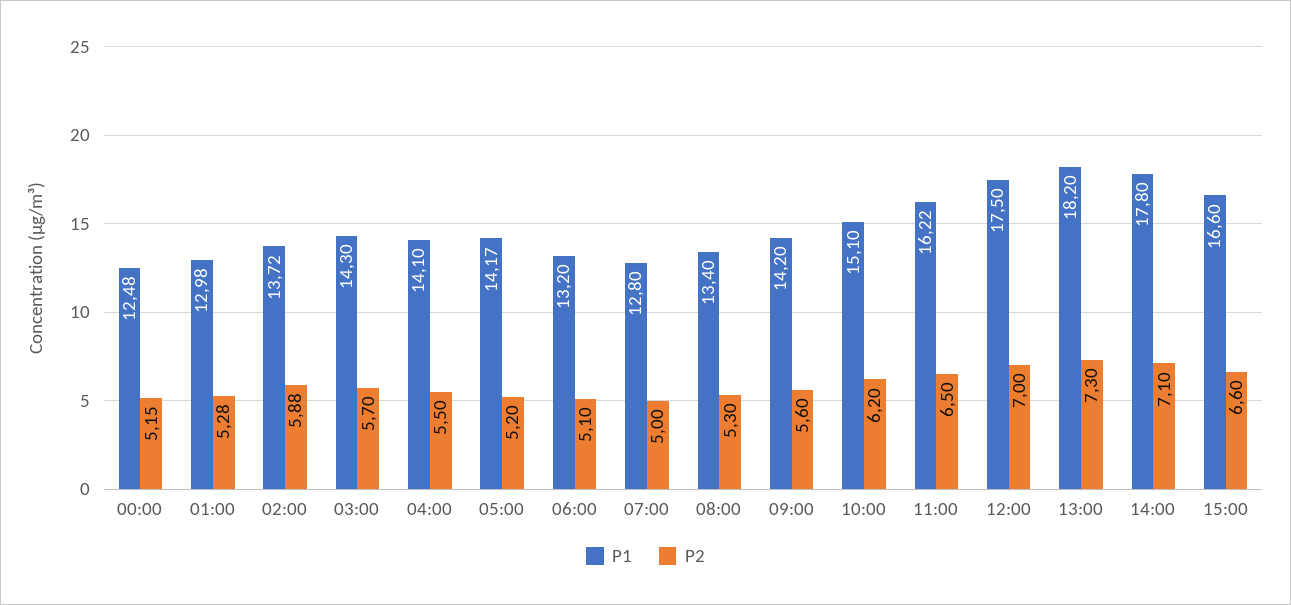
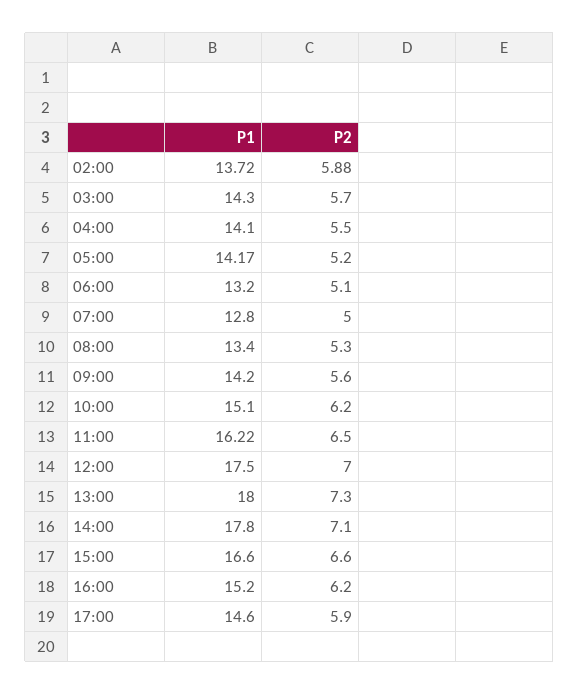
P1, 00:00: 12.48 -> none
P2, 00:00: 5.15 -> none
P1, 01:00: 12.98 -> none
P2, 01:00: 5.28 -> none
P1, 13:00: 18.2 -> 18
P1, 16:00: none -> 15.2
P2, 16:00: none -> 6.2
P1, 17:00: none -> 14.6
P2, 17:00: none -> 5.9

